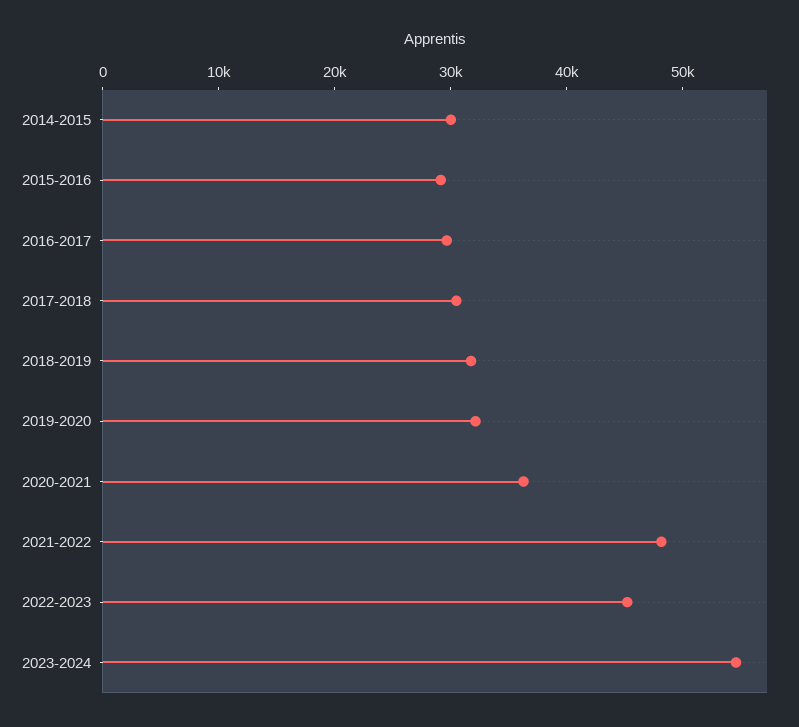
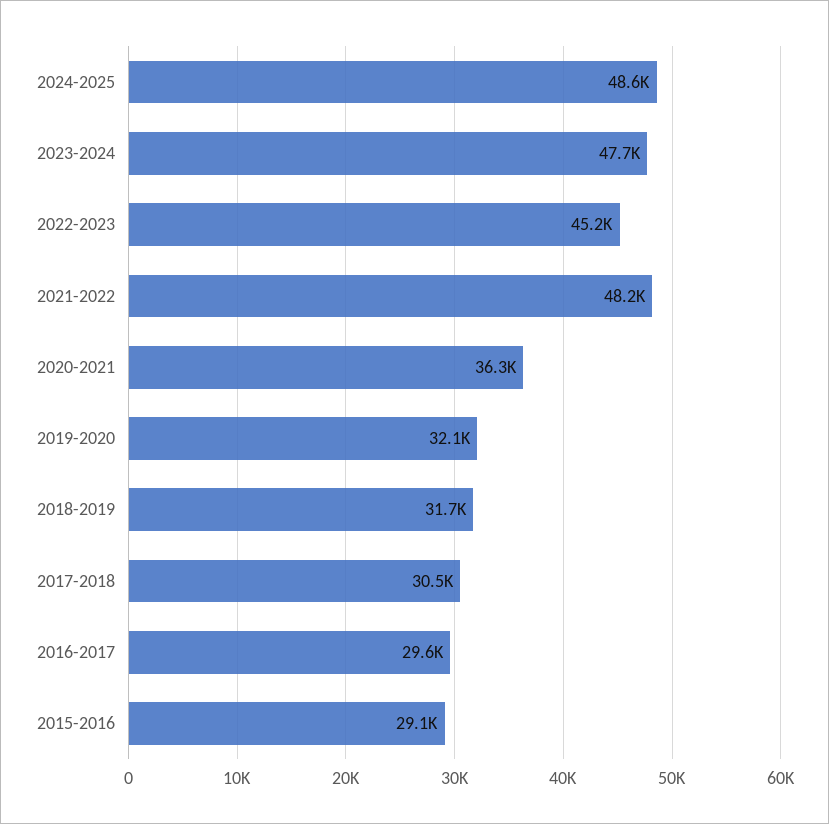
2014-2015: 30000 -> none
2023-2024: 54000 -> 47700
2024-2025: none -> 48600

